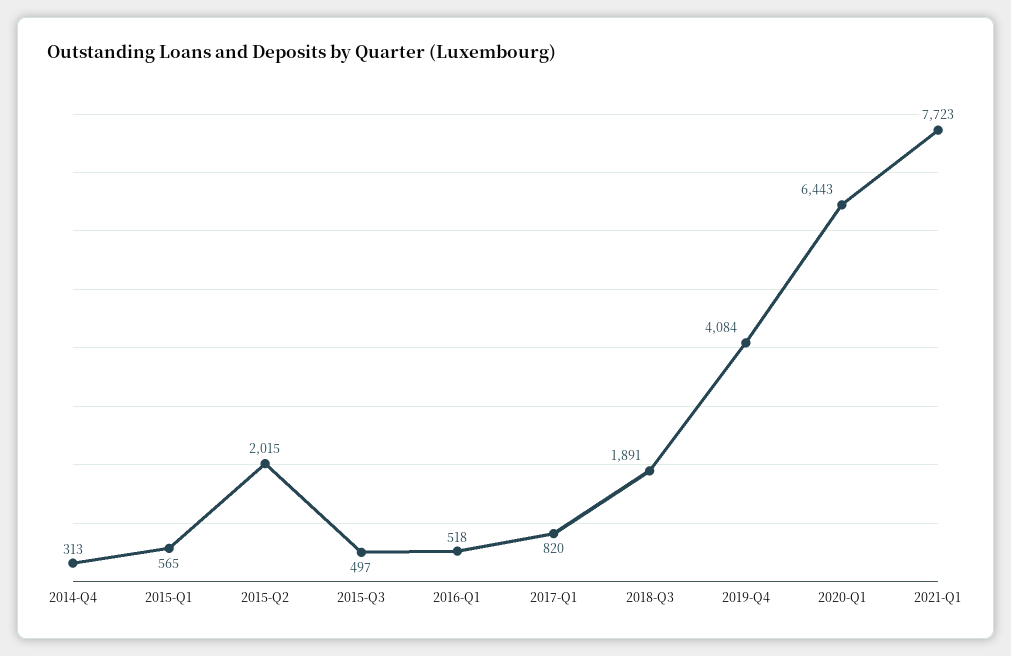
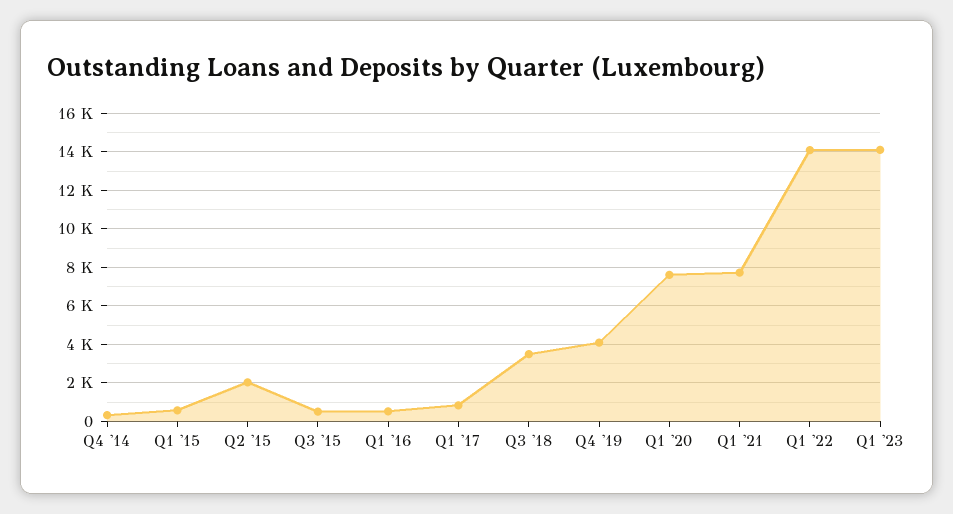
2018-Q3: 1891 -> 3500
2020-Q1: 6443 -> 7500
Q1 '22: none -> 14000
Q1 '23: none -> 14000

